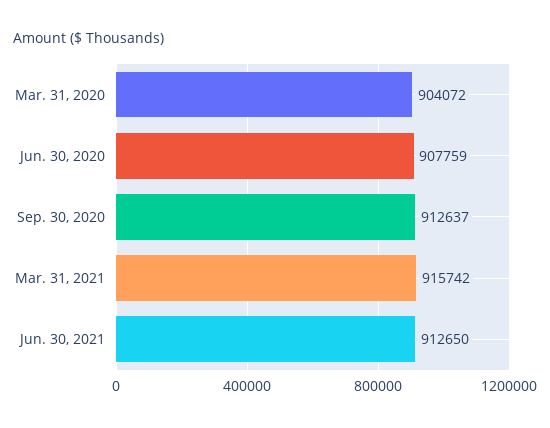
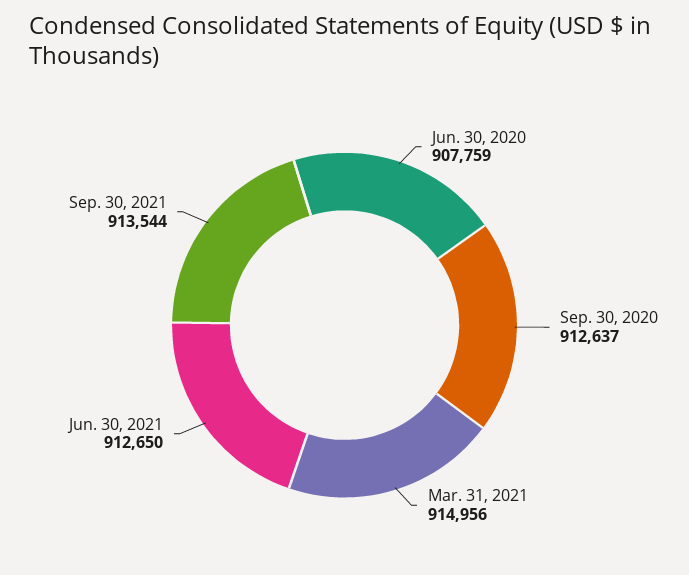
Mar. 31, 2020: 904072 -> none
Mar. 31, 2021: 915742 -> 914956
Sep. 30, 2021: none -> 913544

